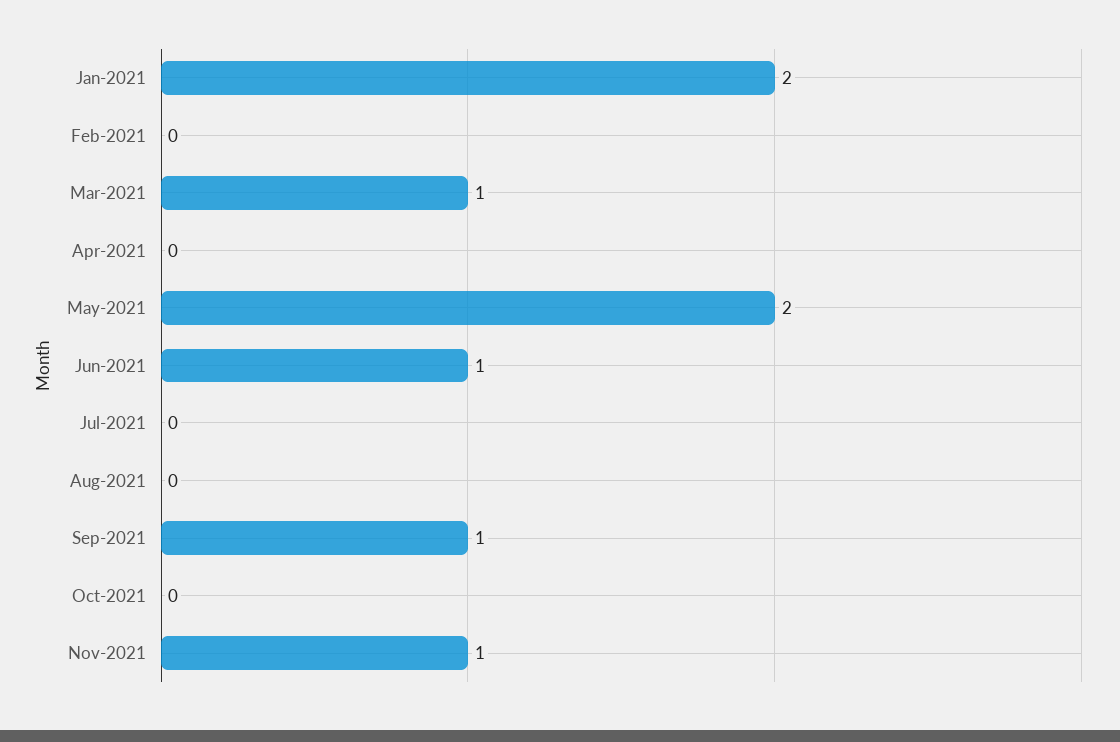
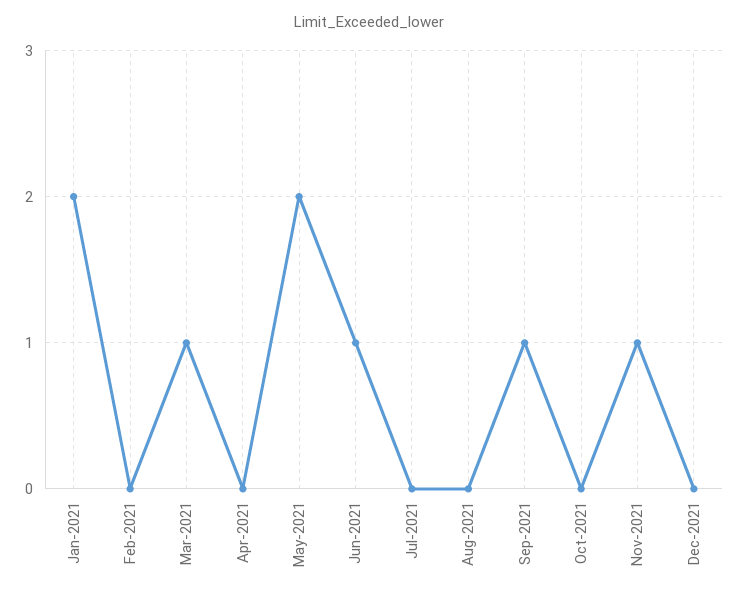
Dec-2021: none -> 0

